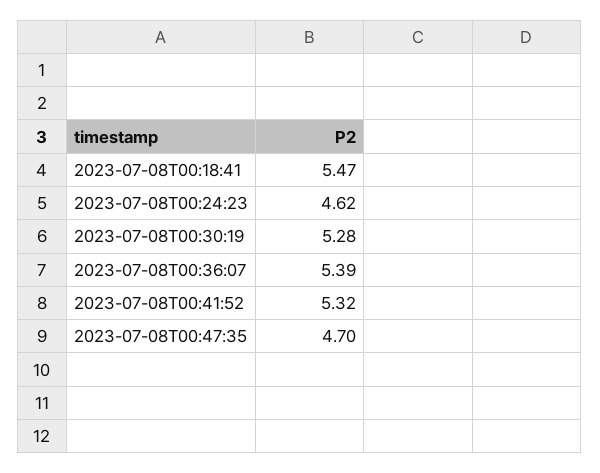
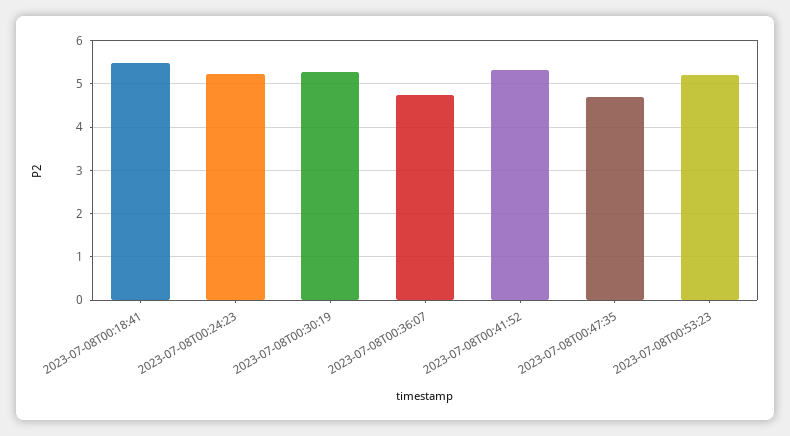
2023-07-08T00:24:23: 4.62 -> 5.2
2023-07-08T00:36:07: 5.39 -> 4.8
2023-07-08T00:53:23: none -> 5.2

